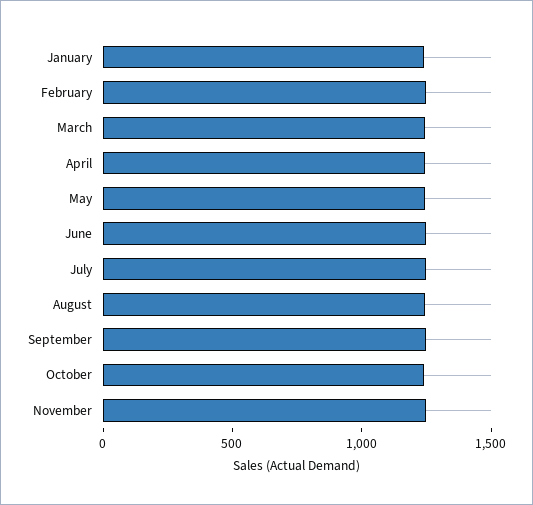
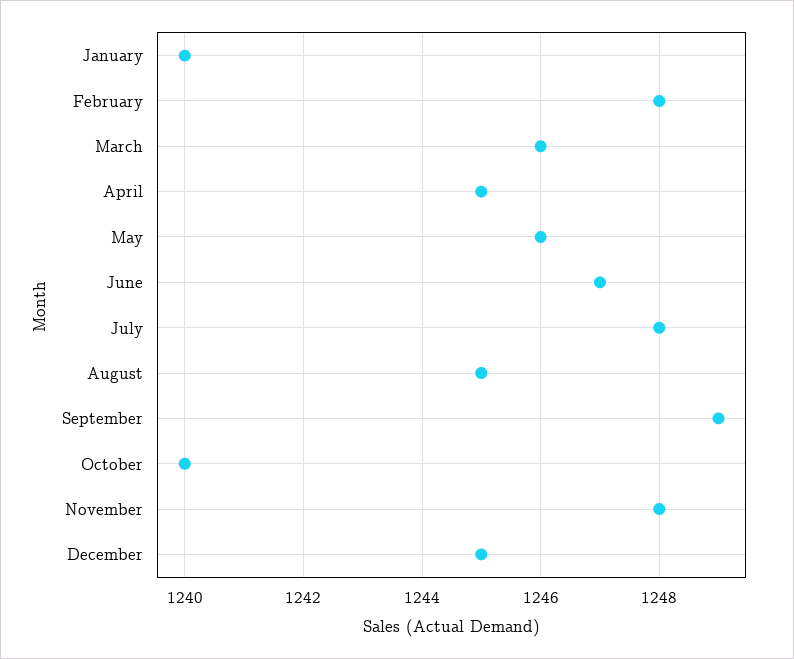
December: none -> 1245

